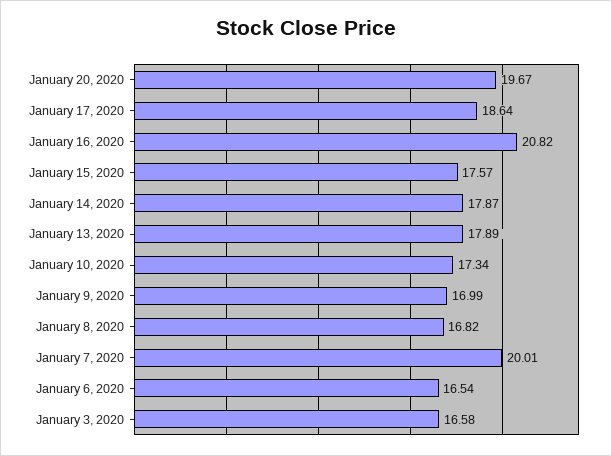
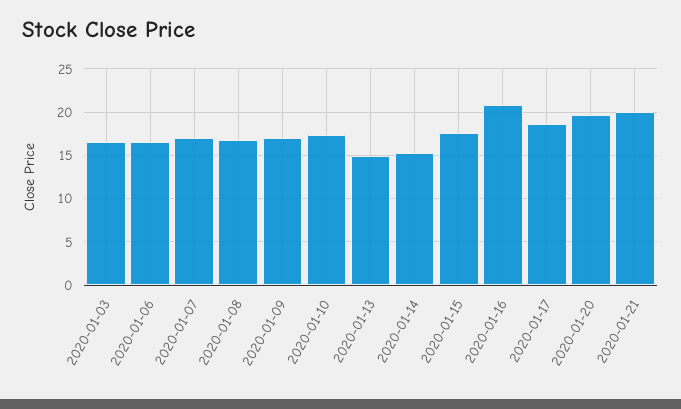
January 14, 2020: 17.87 -> 15
January 13, 2020: 17.89 -> 15
January 7, 2020: 20.01 -> 17
2020-01-21: none -> 20

